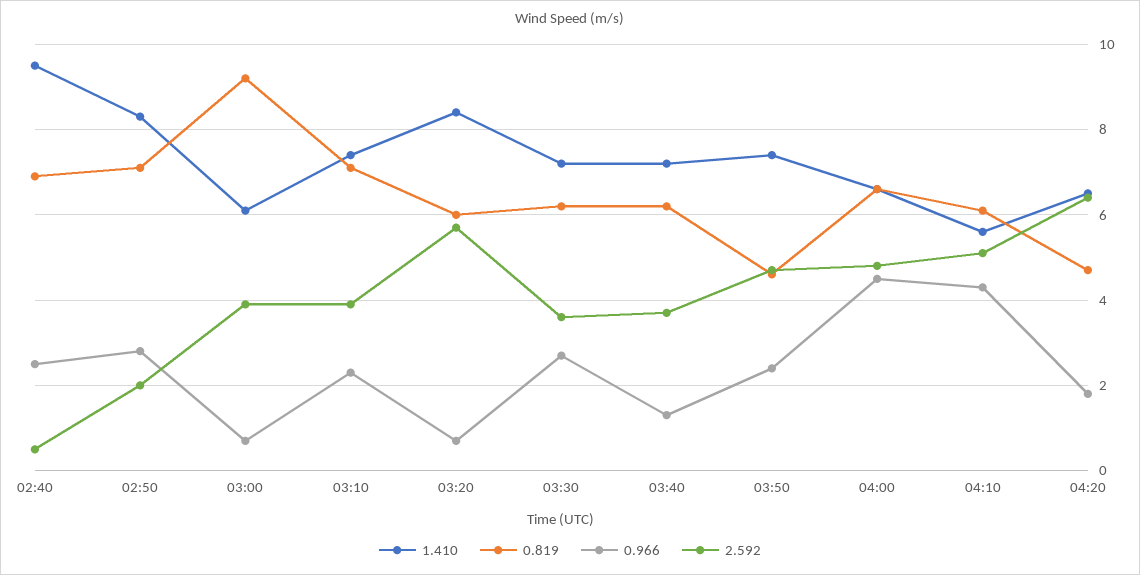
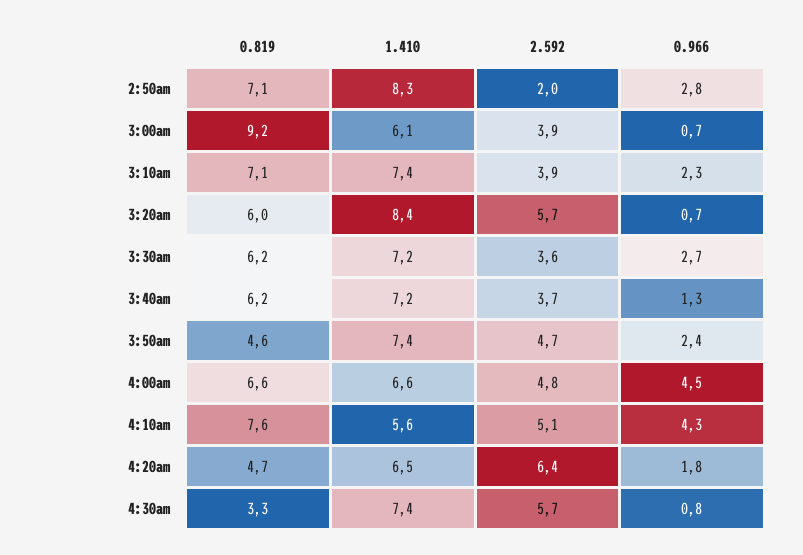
1.410, 02:40: 9.5 -> none
0.819, 02:40: 7 -> none
0.966, 02:40: 2.5 -> none
2.592, 02:40: 0.5 -> none
0.819, 04:10: 6 -> 7.6
0.819, 4:30am: none -> 3.3
1.410, 4:30am: none -> 7.4
2.592, 4:30am: none -> 5.7
0.966, 4:30am: none -> 0.8

